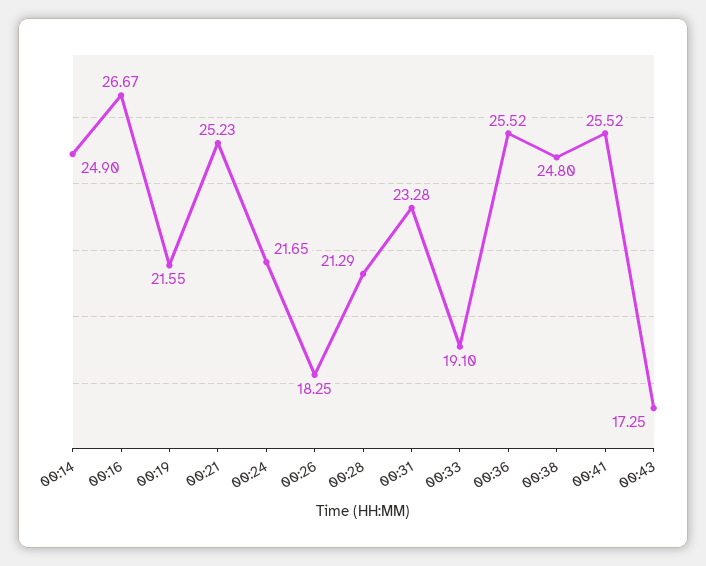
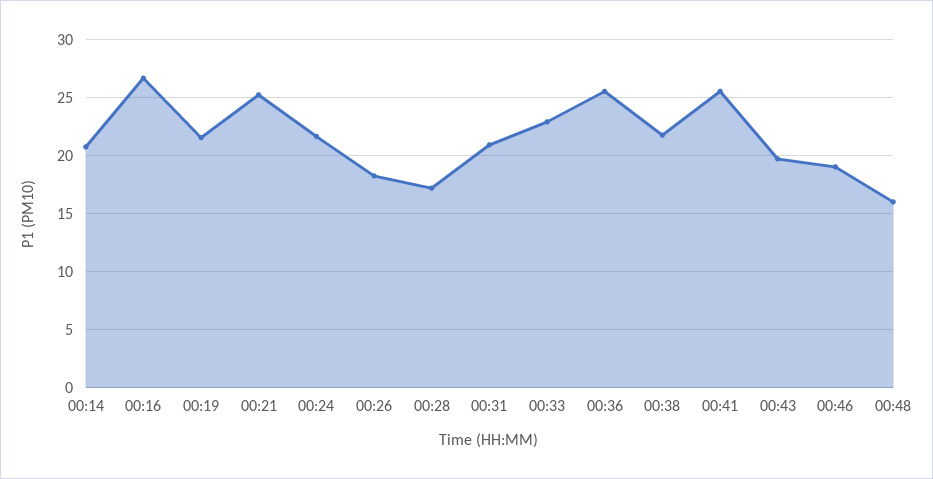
00:14: 24.9 -> 21
00:28: 21.29 -> 17
00:31: 23.28 -> 21
00:33: 19.1 -> 23
00:38: 24.8 -> 22
00:43: 17.25 -> 20
00:46: none -> 19
00:48: none -> 16

